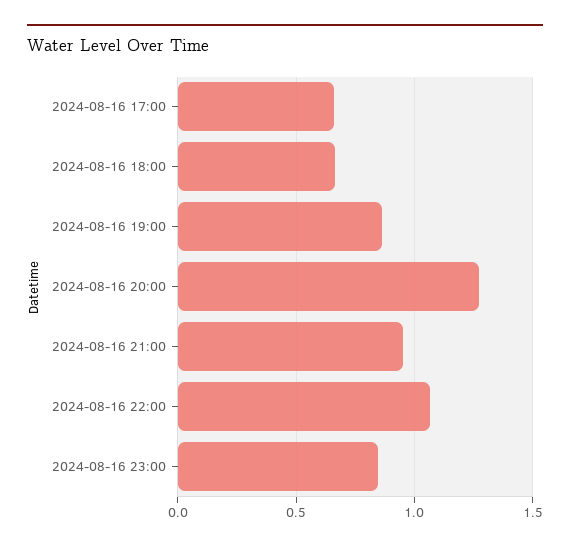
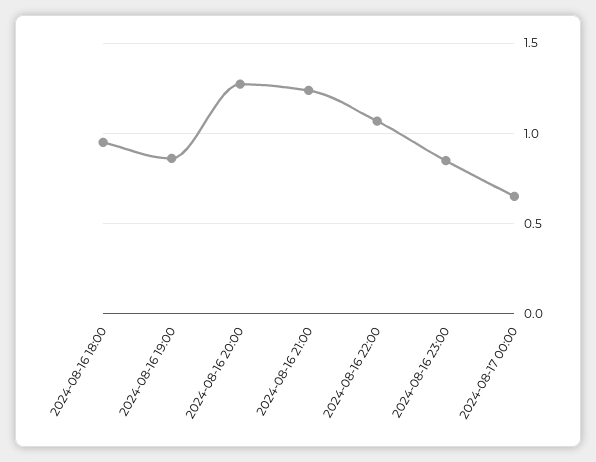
2024-08-16 17:00: 0.65 -> none
2024-08-16 18:00: 0.65 -> 0.95
2024-08-16 21:00: 0.95 -> 1.25
2024-08-17 00:00: none -> 0.65

